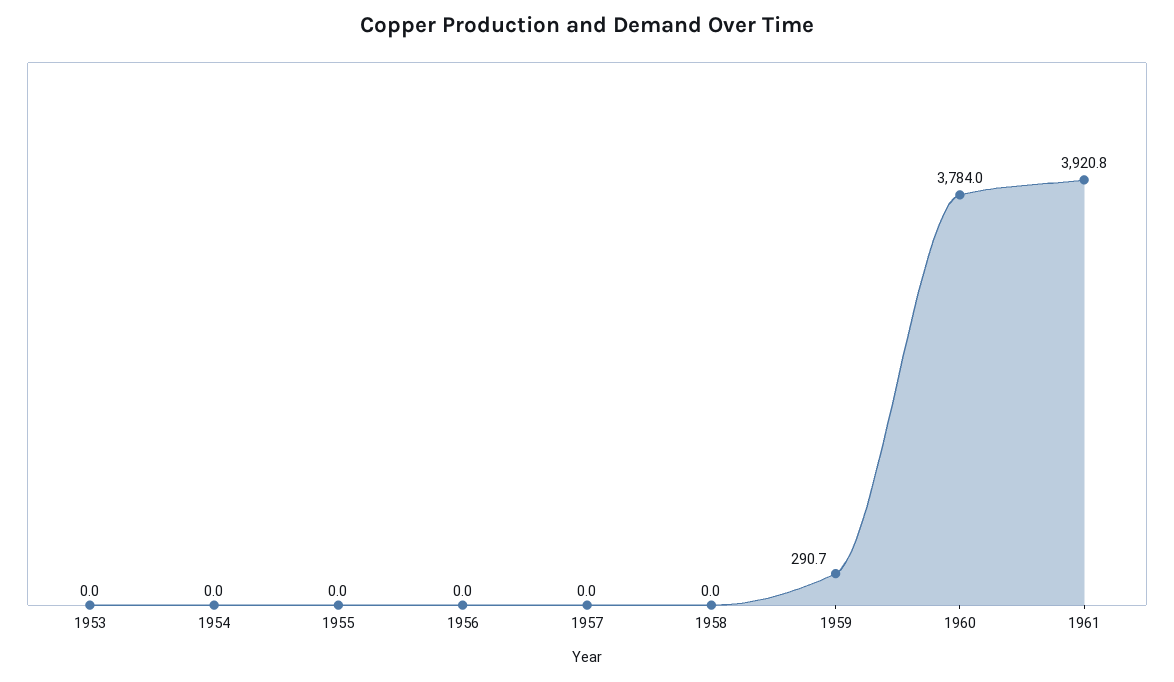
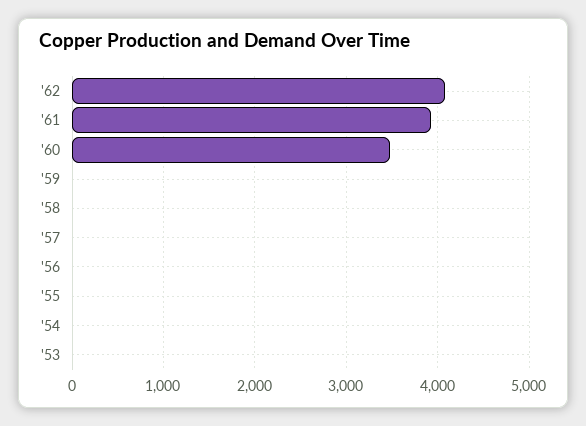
1959: 290.7 -> 0
1960: 3784 -> 3500
'62: none -> 4100

